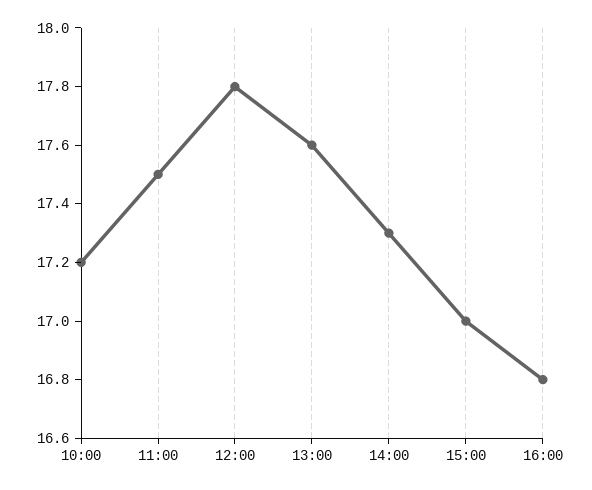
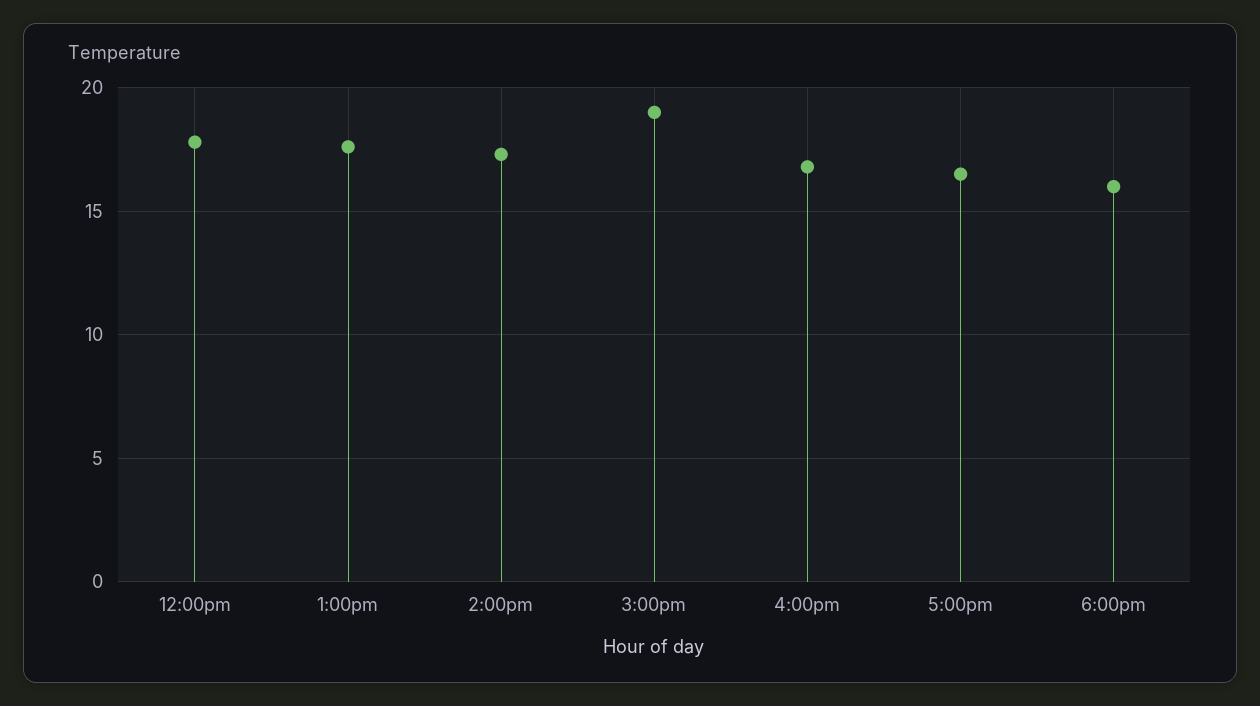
10:00: 17.2 -> none
11:00: 17.5 -> none
15:00: 17 -> 19
5:00pm: none -> 16.5
6:00pm: none -> 16

